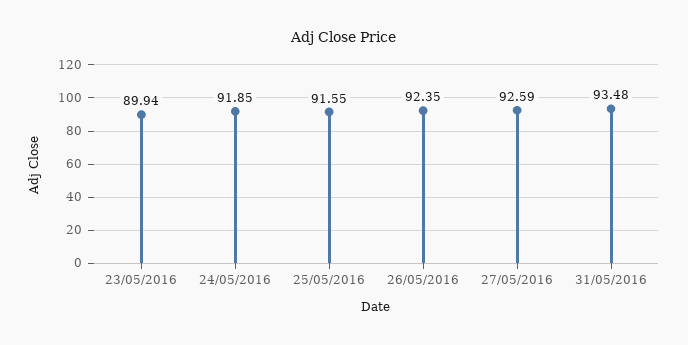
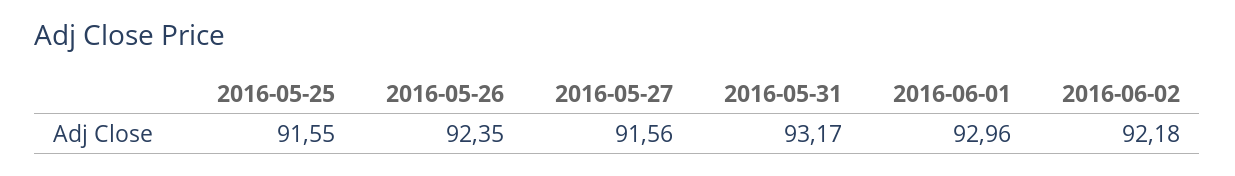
23/05/2016: 89.94 -> none
24/05/2016: 91.85 -> none
27/05/2016: 92.59 -> 91.56
31/05/2016: 93.48 -> 93.17
2016-06-01: none -> 92.96
2016-06-02: none -> 92.18

